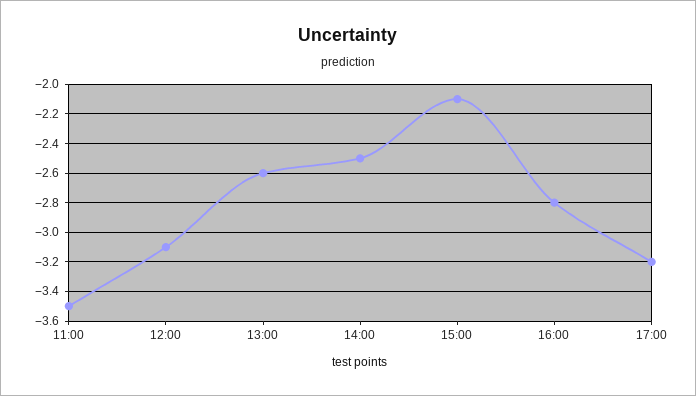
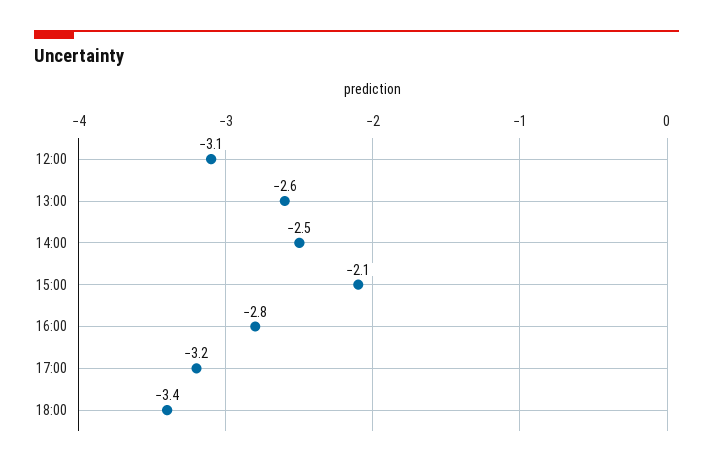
11:00: -3.5 -> none
18:00: none -> -3.4

